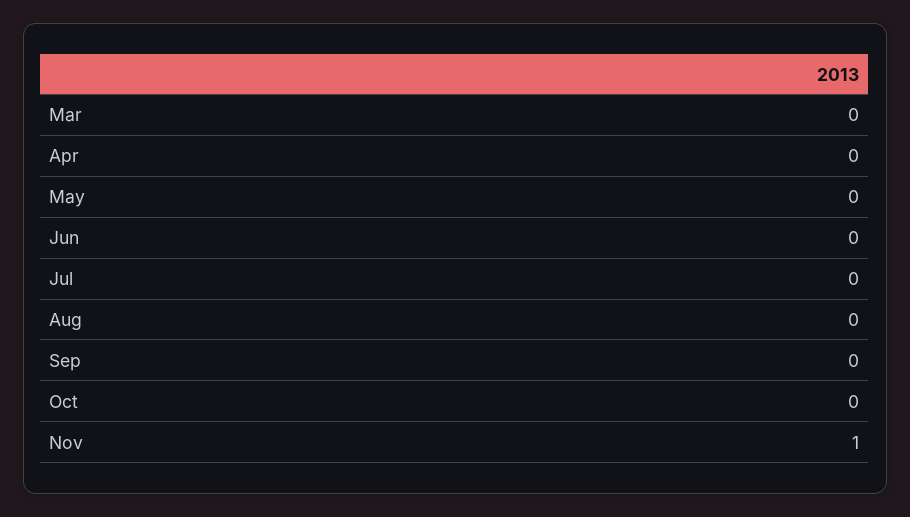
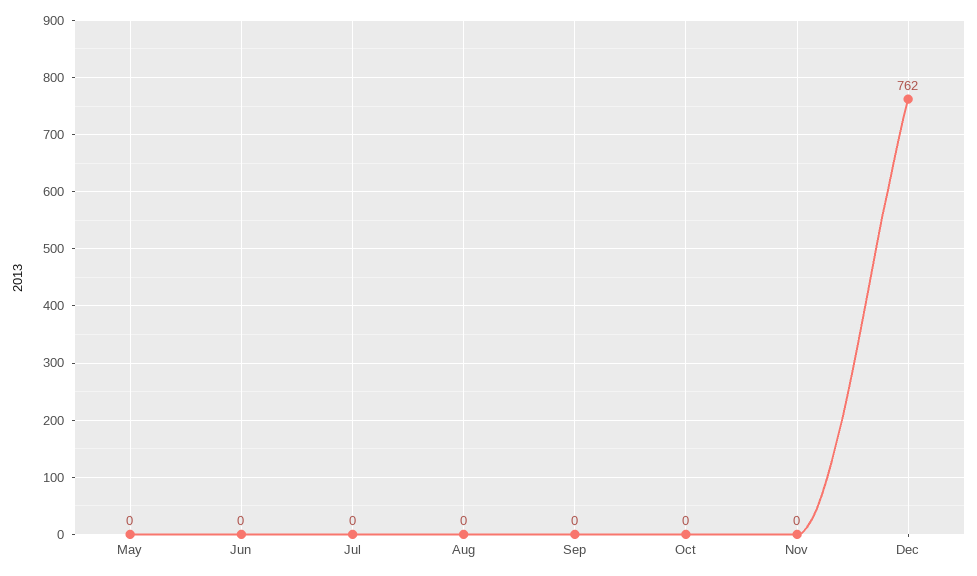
Mar: 0 -> none
Apr: 0 -> none
Nov: 1 -> 0
Dec: none -> 762

